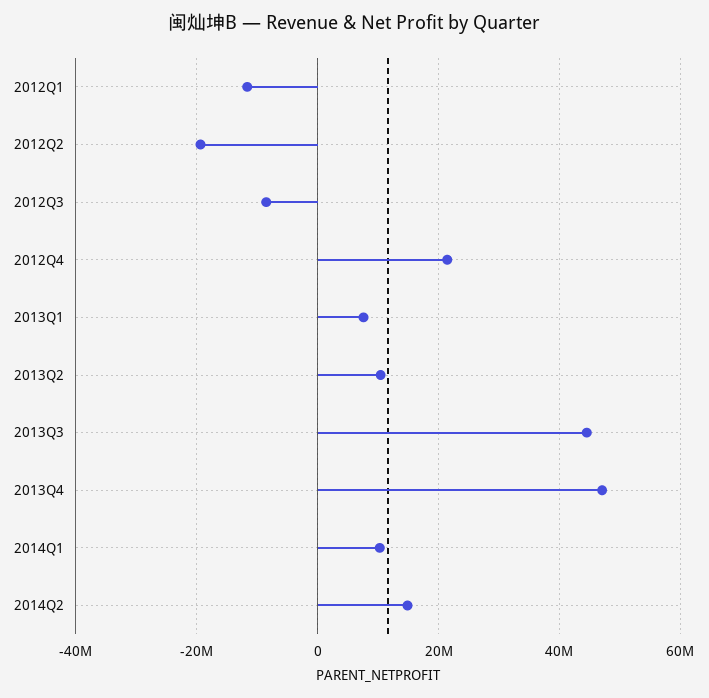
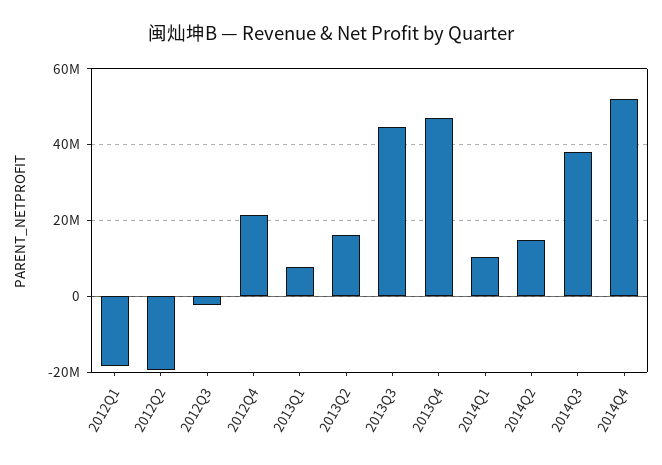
2012Q1: -12000000 -> -18000000
2012Q3: -8000000 -> -2000000
2013Q2: 10000000 -> 16000000
2014Q3: none -> 38000000
2014Q4: none -> 52000000

